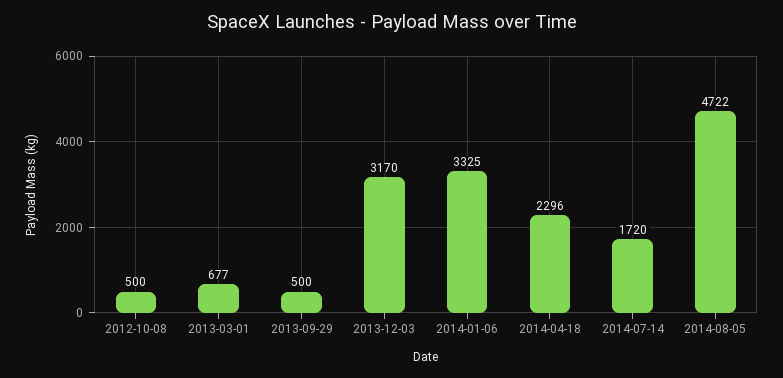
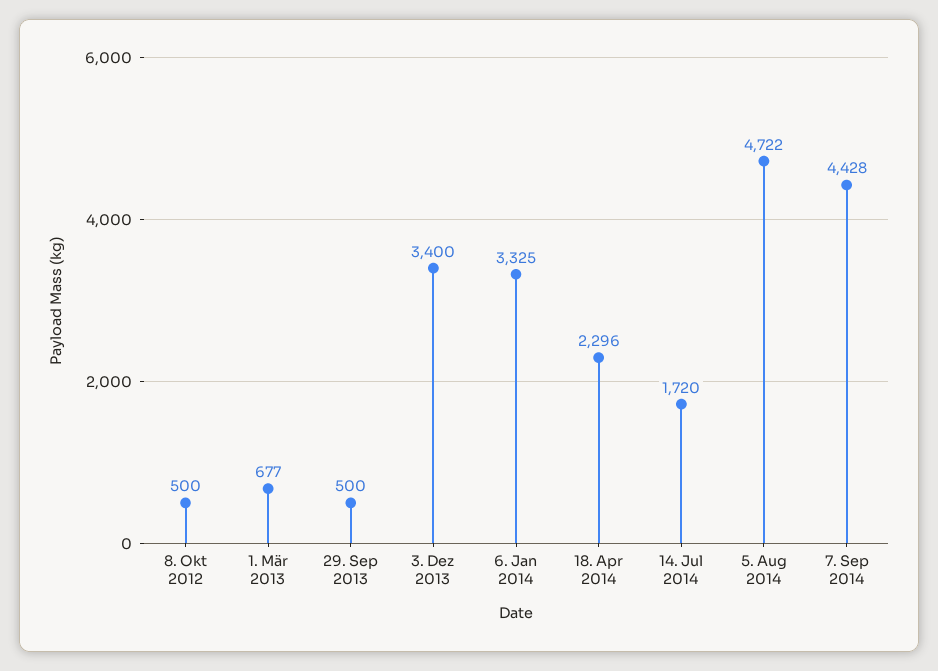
2013-12-03: 3170 -> 3400
7. Sep 2014: none -> 4428

